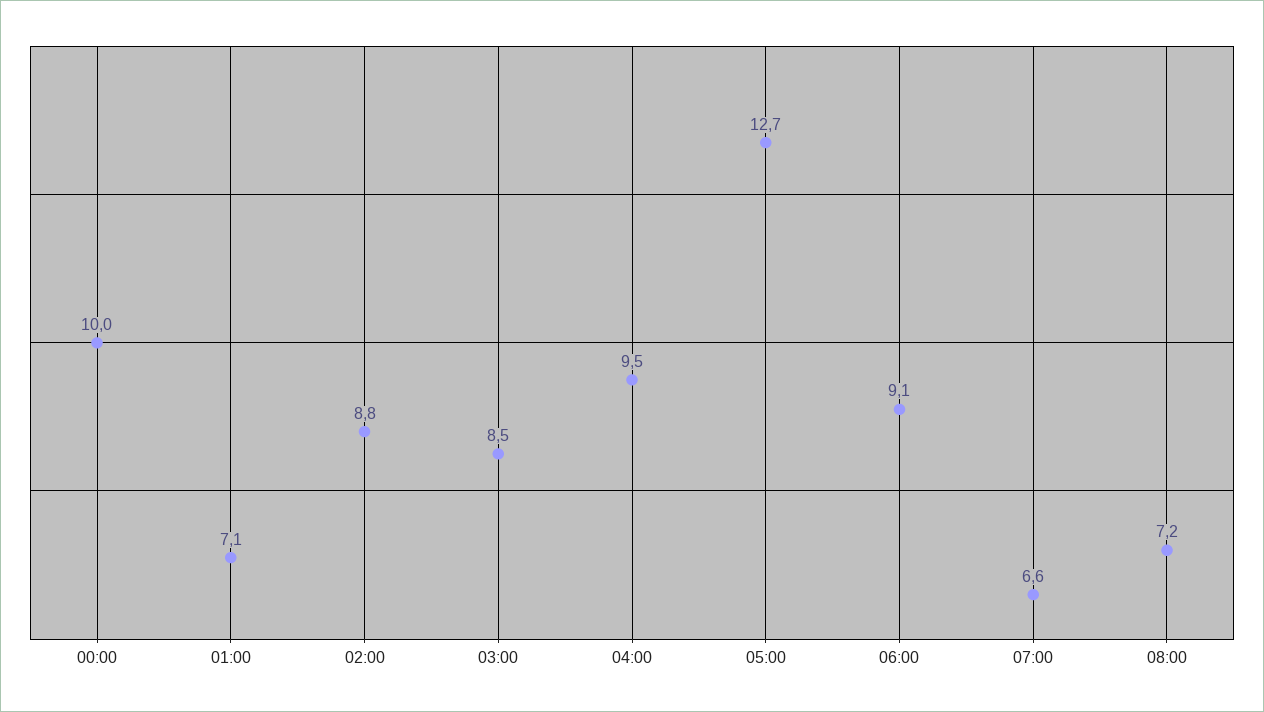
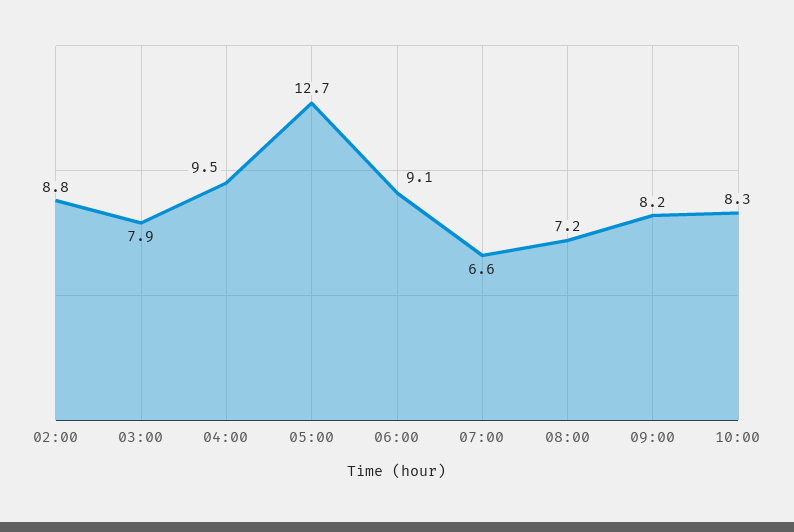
00:00: 10 -> none
01:00: 7.1 -> none
03:00: 8.5 -> 7.9
09:00: none -> 8.2
10:00: none -> 8.3

